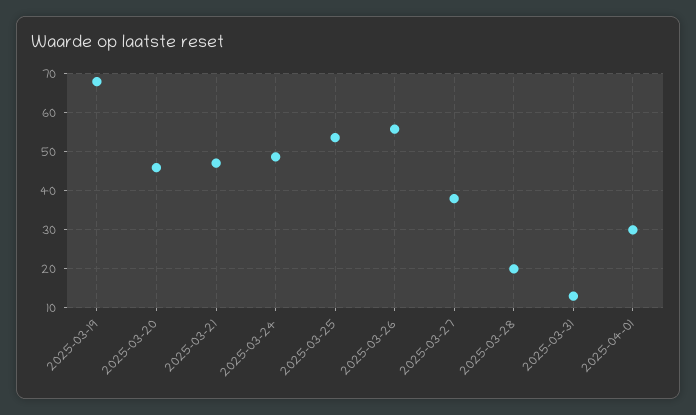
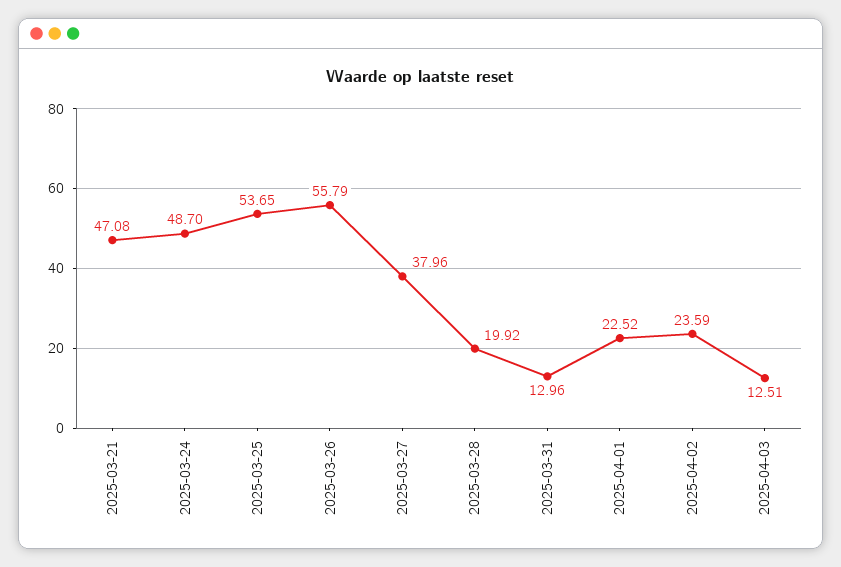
2025-03-19: 68 -> none
2025-03-20: 46 -> none
2025-04-01: 30 -> 22.52
2025-04-02: none -> 23.59
2025-04-03: none -> 12.51

